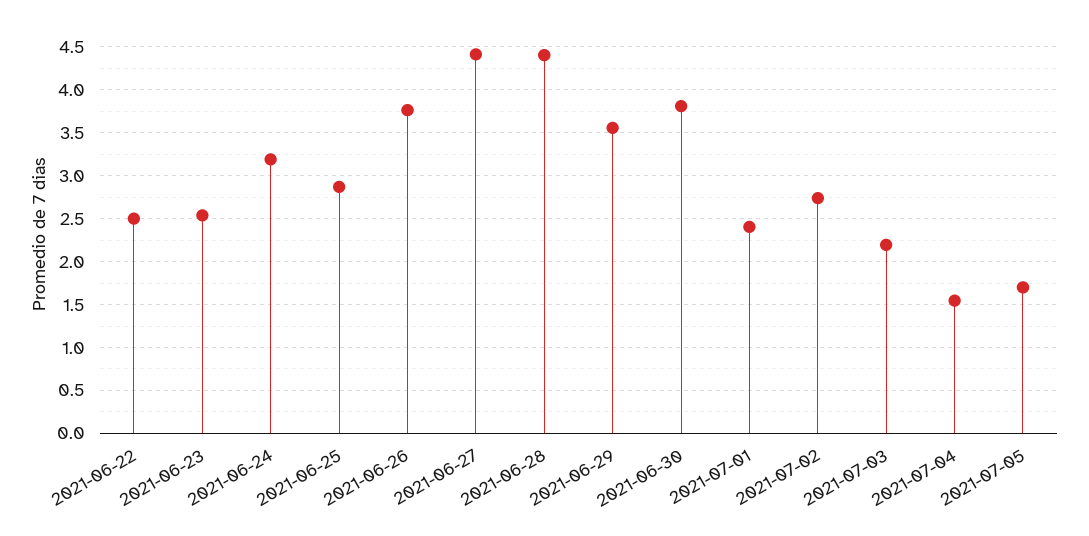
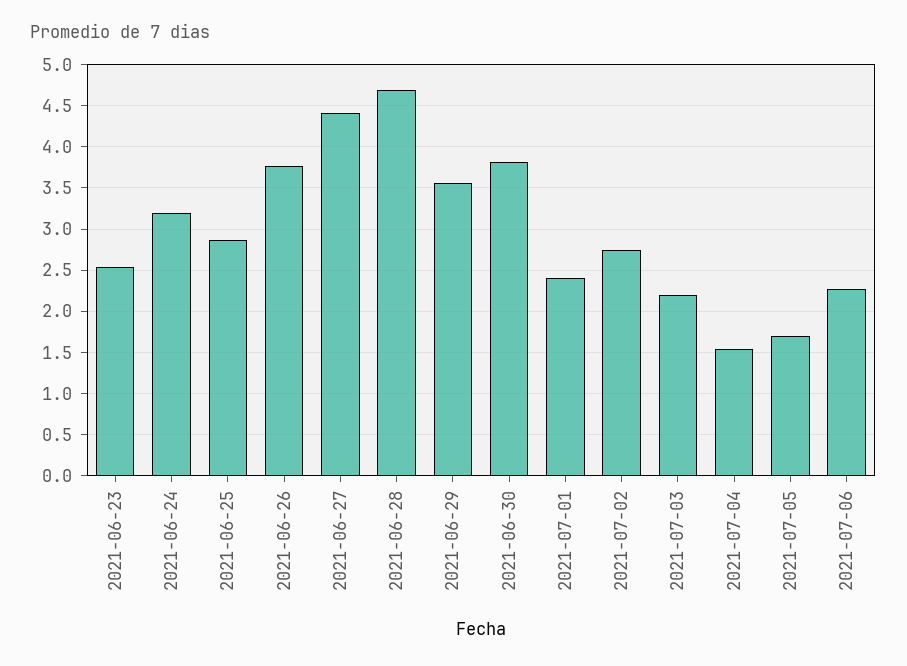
2021-06-22: 2.5 -> none
2021-06-28: 4.4 -> 4.7
2021-07-06: none -> 2.3

